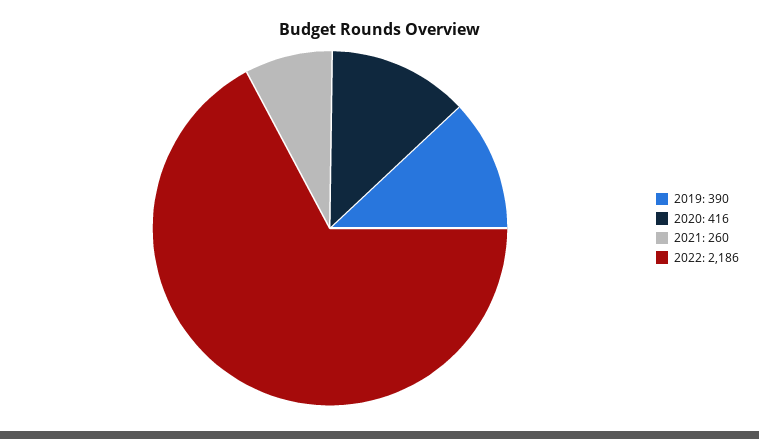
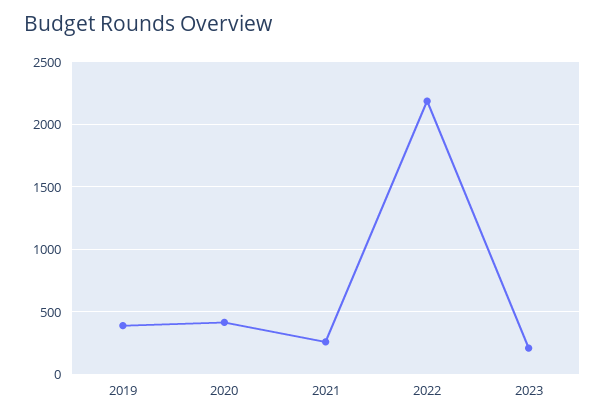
2023: none -> 200

